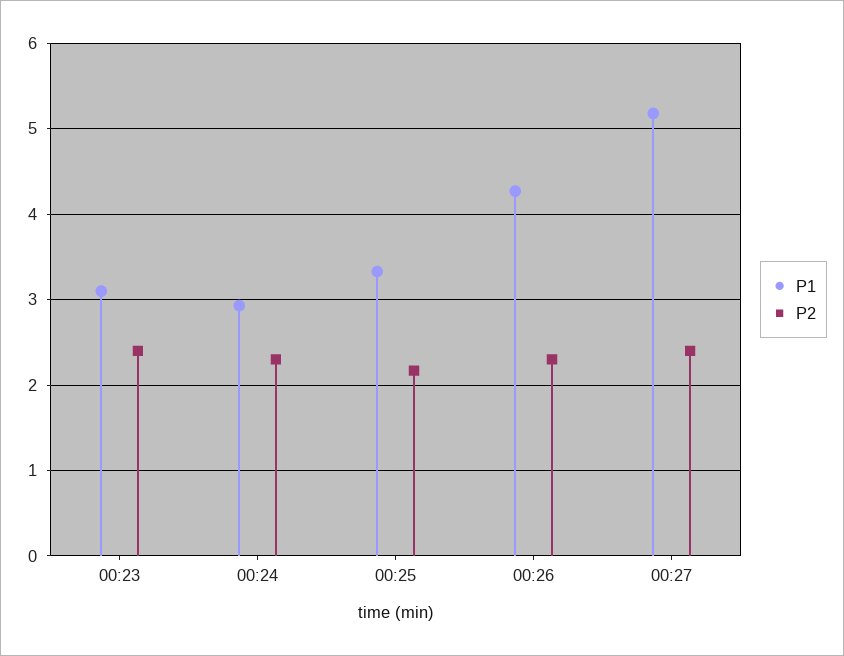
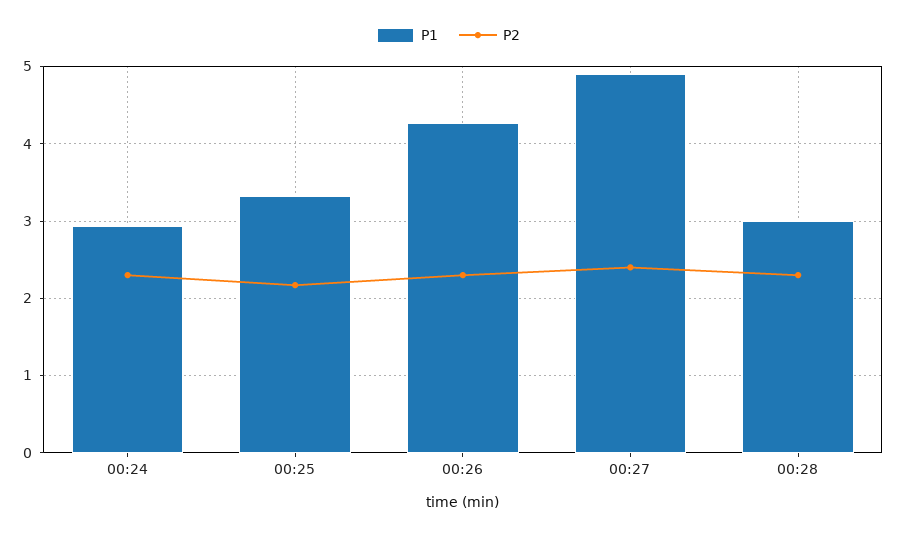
P1, 00:23: 3.1 -> none
P2, 00:23: 2.4 -> none
P1, 00:27: 5.2 -> 4.9
P1, 00:28: none -> 3
P2, 00:28: none -> 2.3

